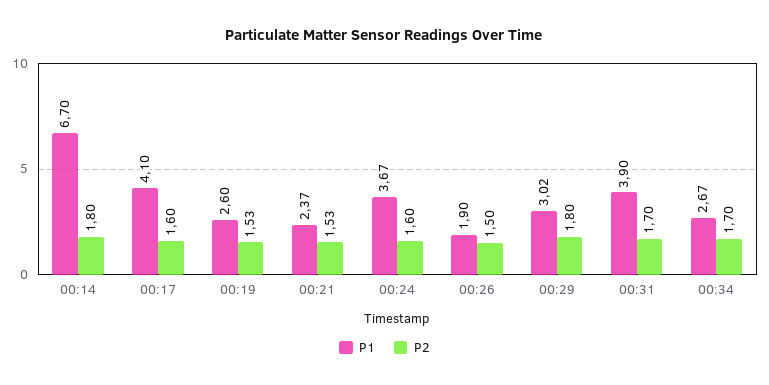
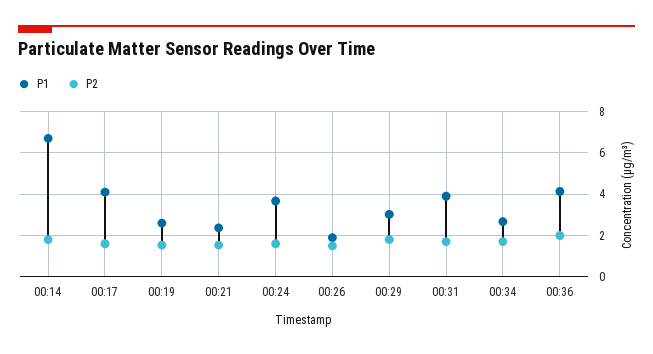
P1, 00:36: none -> 4
P2, 00:36: none -> 2

